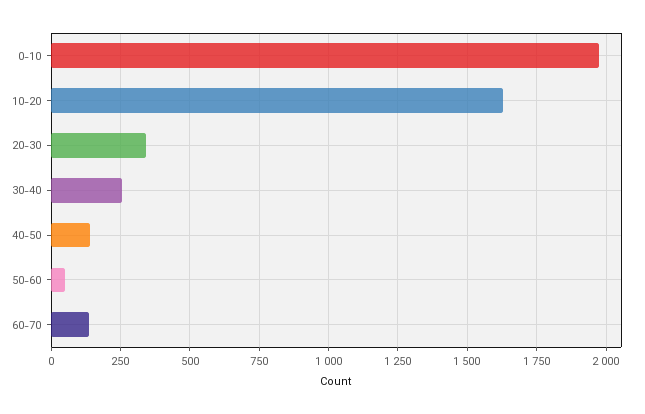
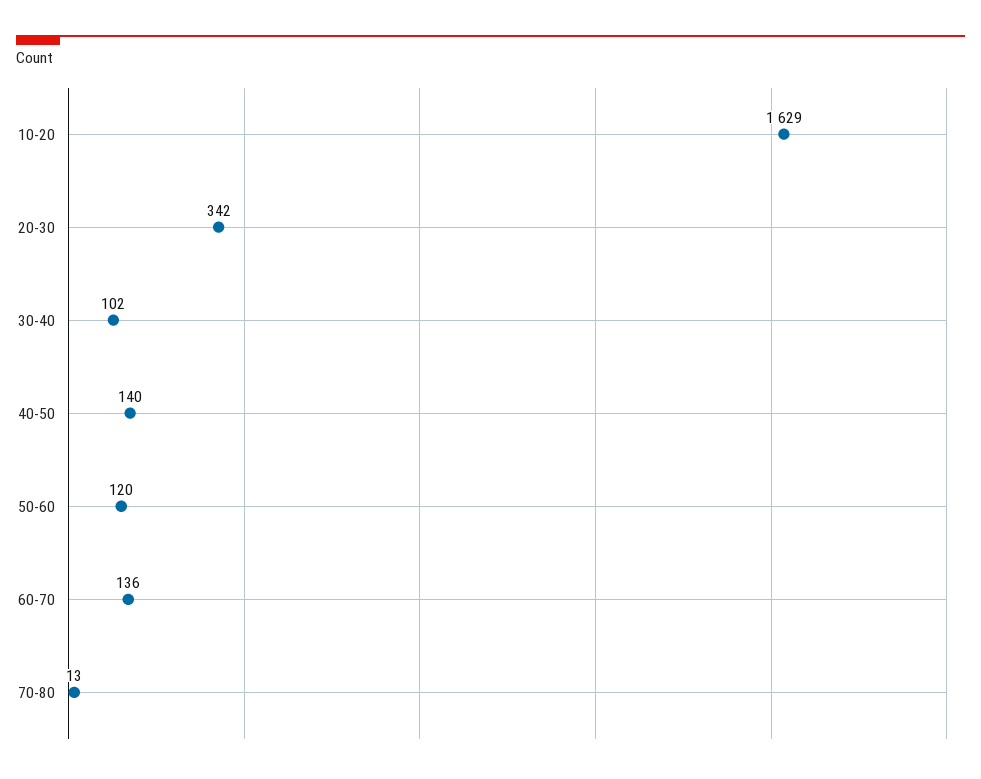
0-10: 1975 -> none
30-40: 250 -> 102
50-60: 50 -> 120
70-80: none -> 13

